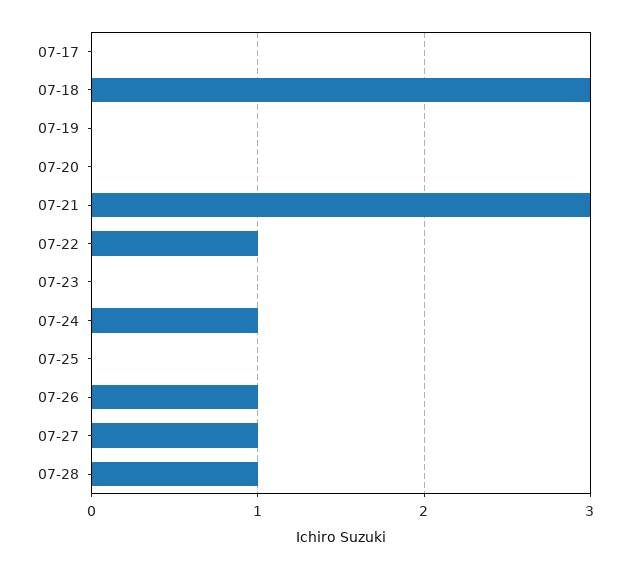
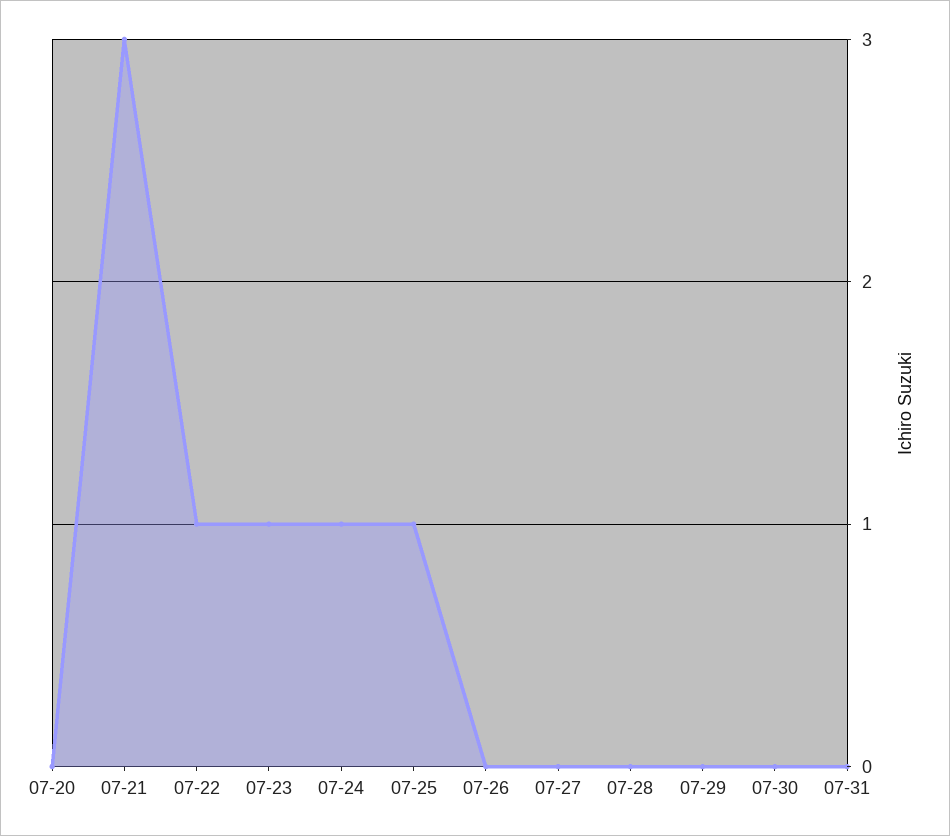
07-17: 0 -> none
07-18: 3 -> none
07-19: 0 -> none
07-23: 0 -> 1
07-25: 0 -> 1
07-26: 1 -> 0
07-27: 1 -> 0
07-28: 1 -> 0
07-29: none -> 0
07-30: none -> 0
07-31: none -> 0

